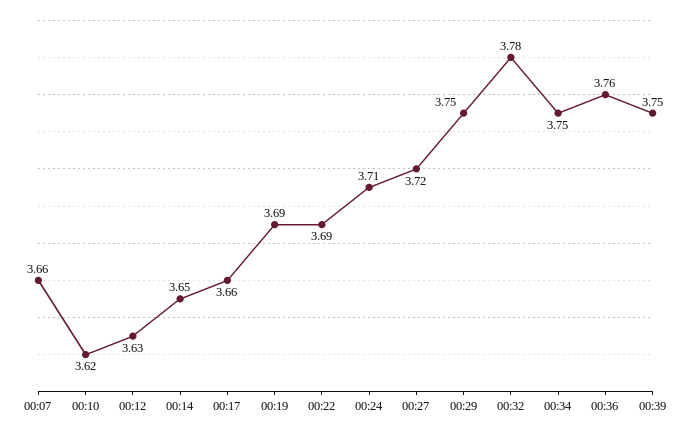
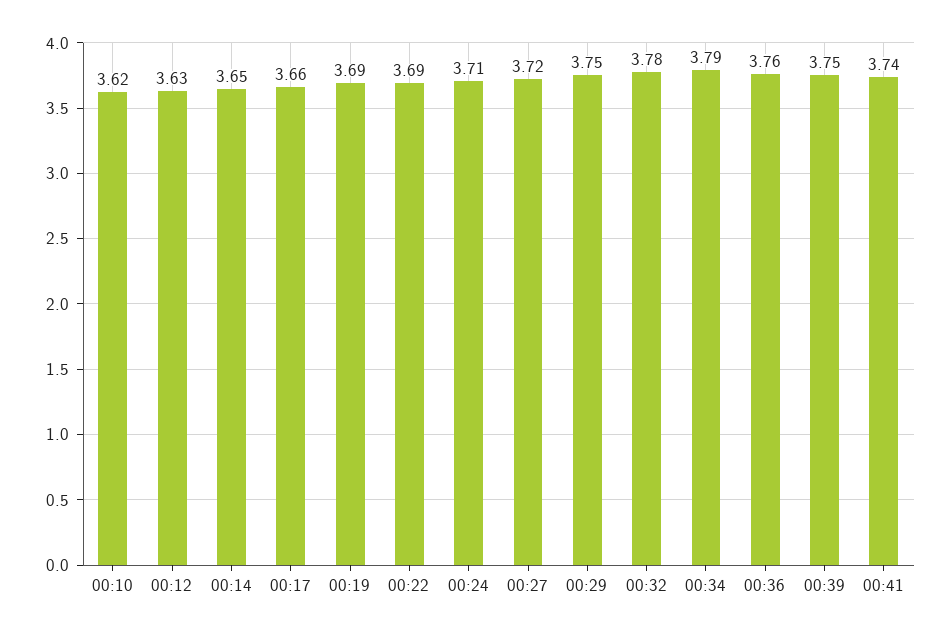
00:07: 3.66 -> none
00:34: 3.75 -> 3.79
00:41: none -> 3.74

